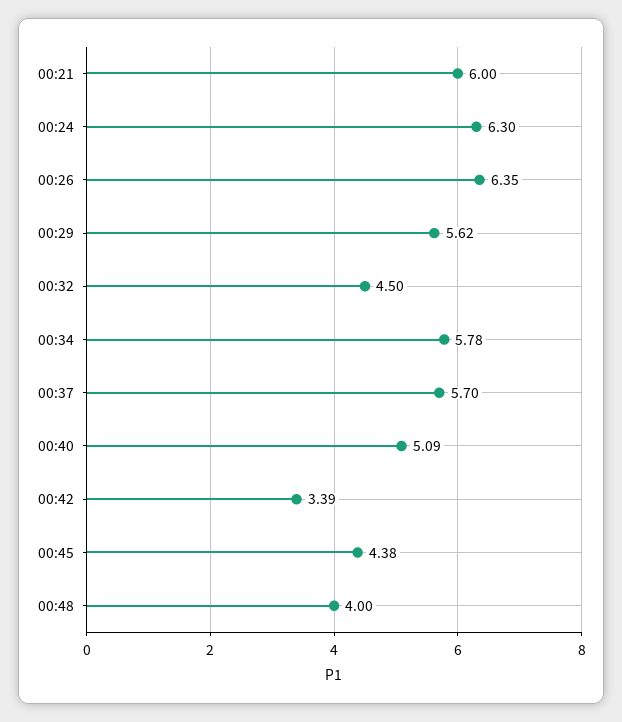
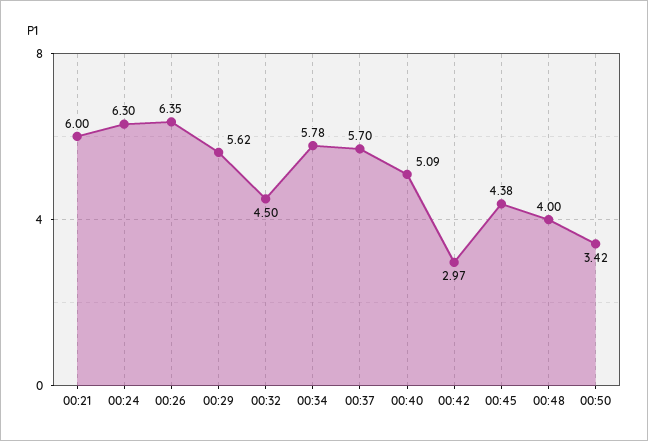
00:42: 3.39 -> 2.97
00:50: none -> 3.42

